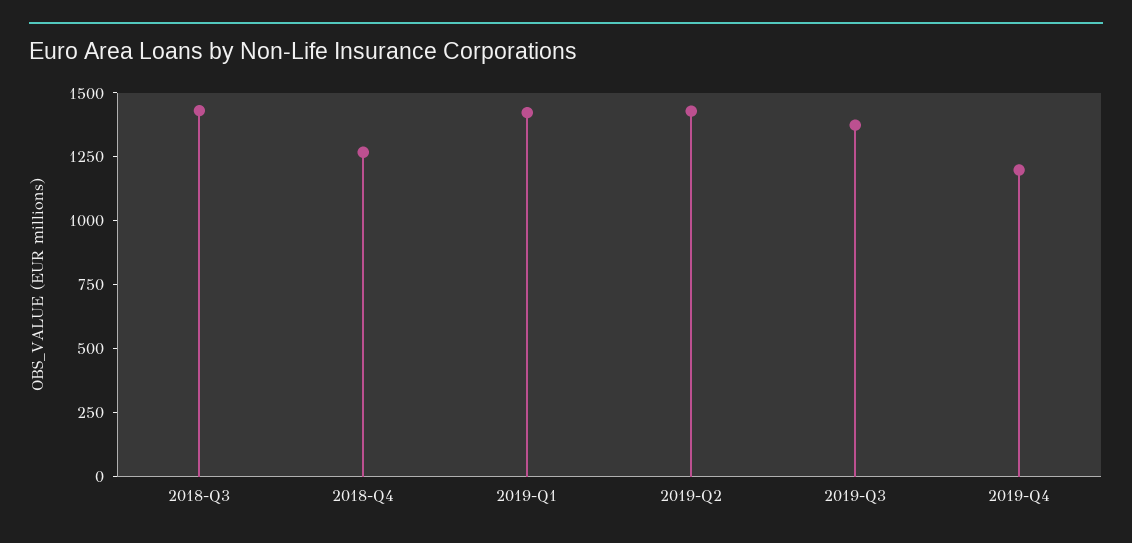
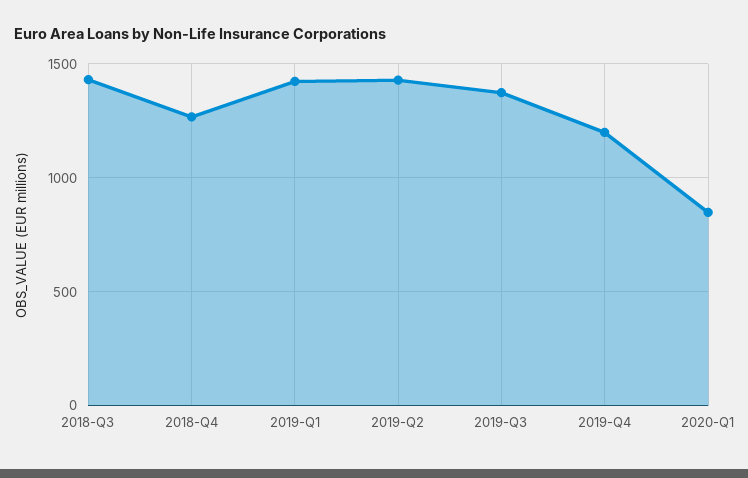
2020-Q1: none -> 850

